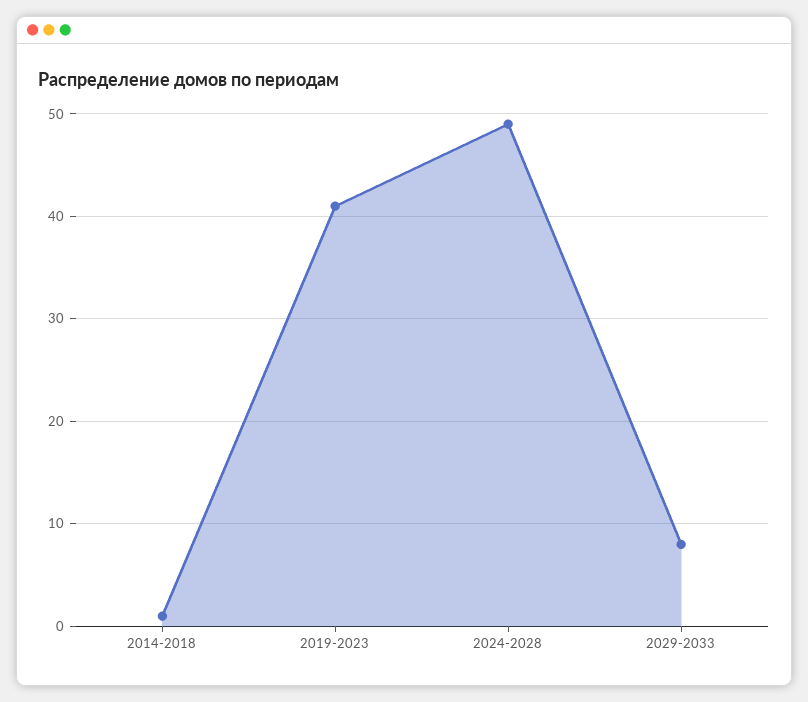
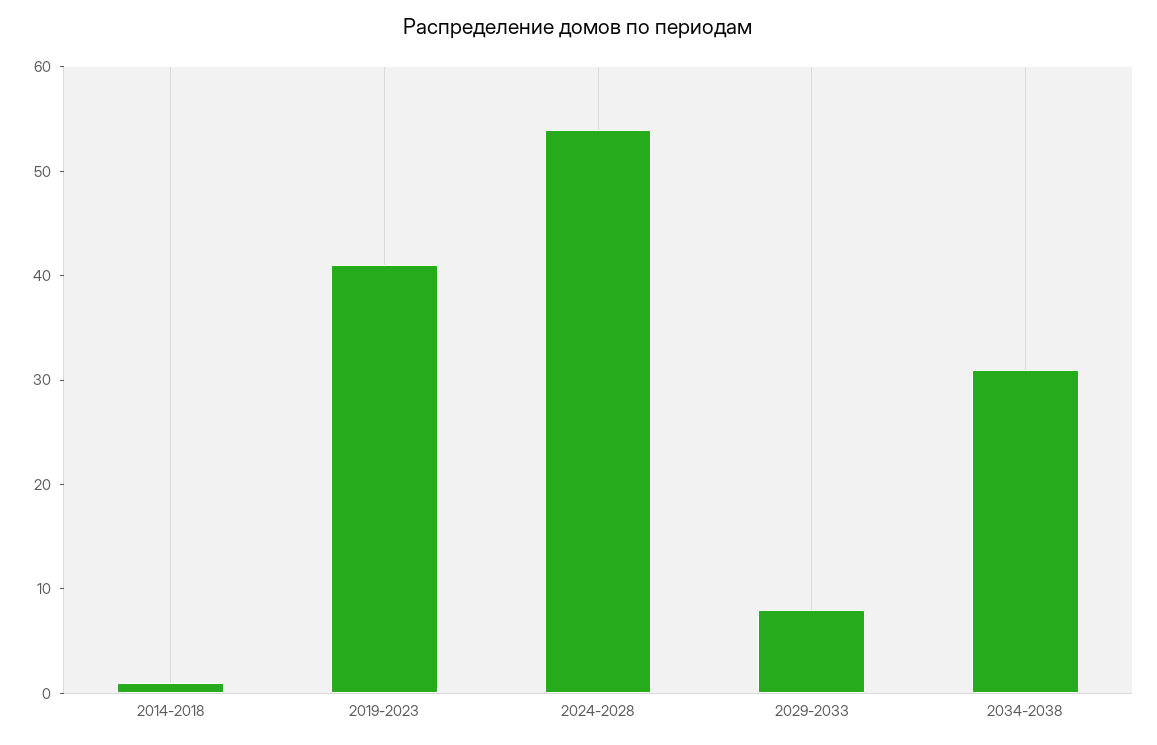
2024-2028: 49 -> 54
2034-2038: none -> 31

